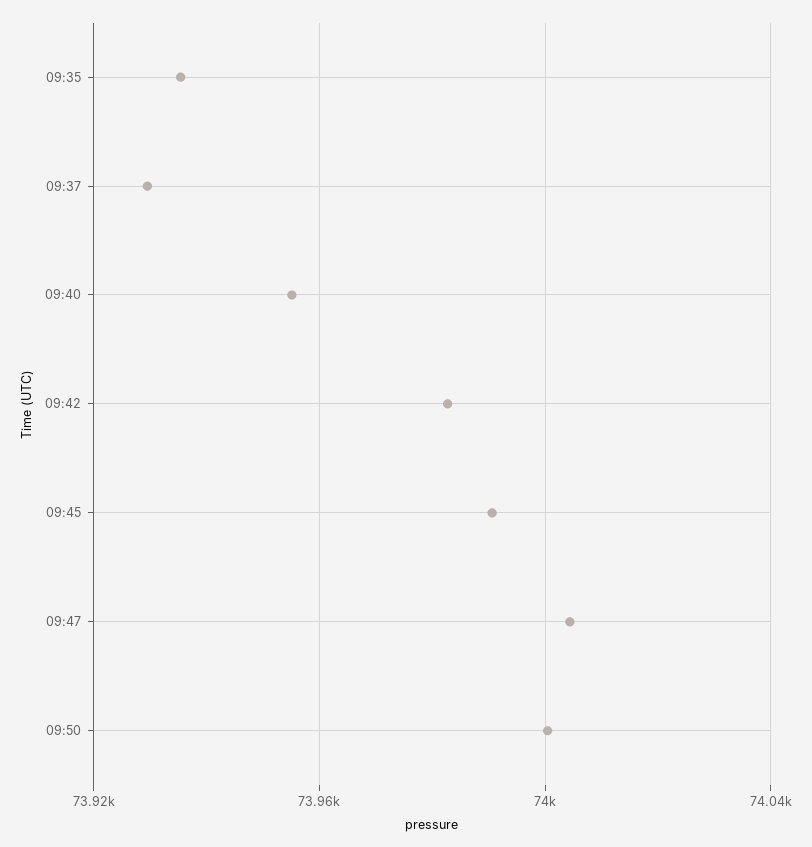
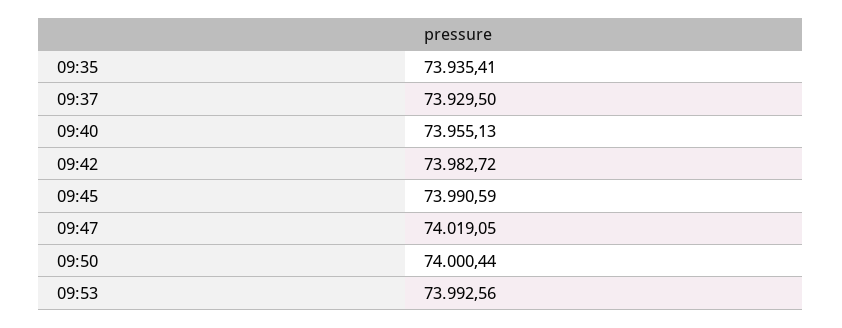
09:47: 74005 -> 74019.05
09:53: none -> 73992.56

